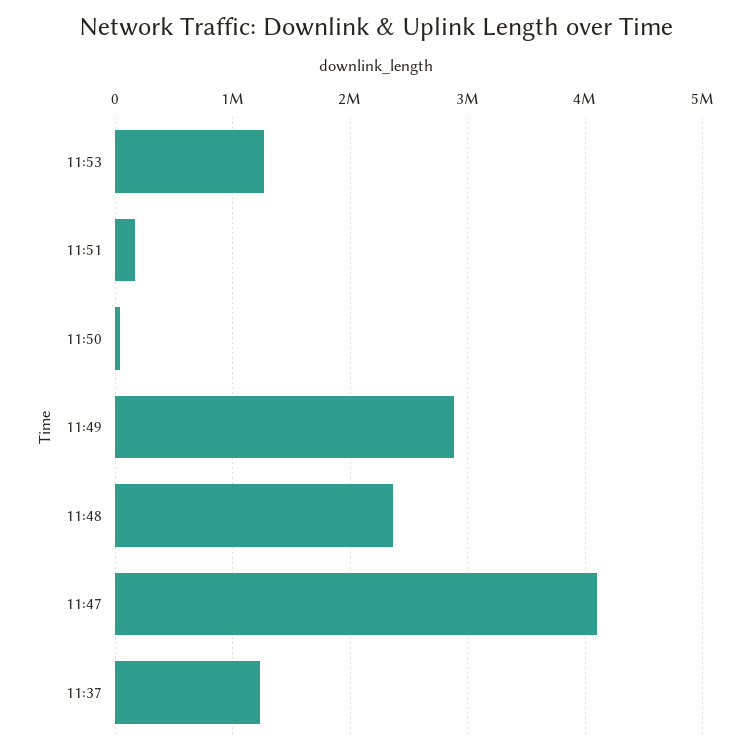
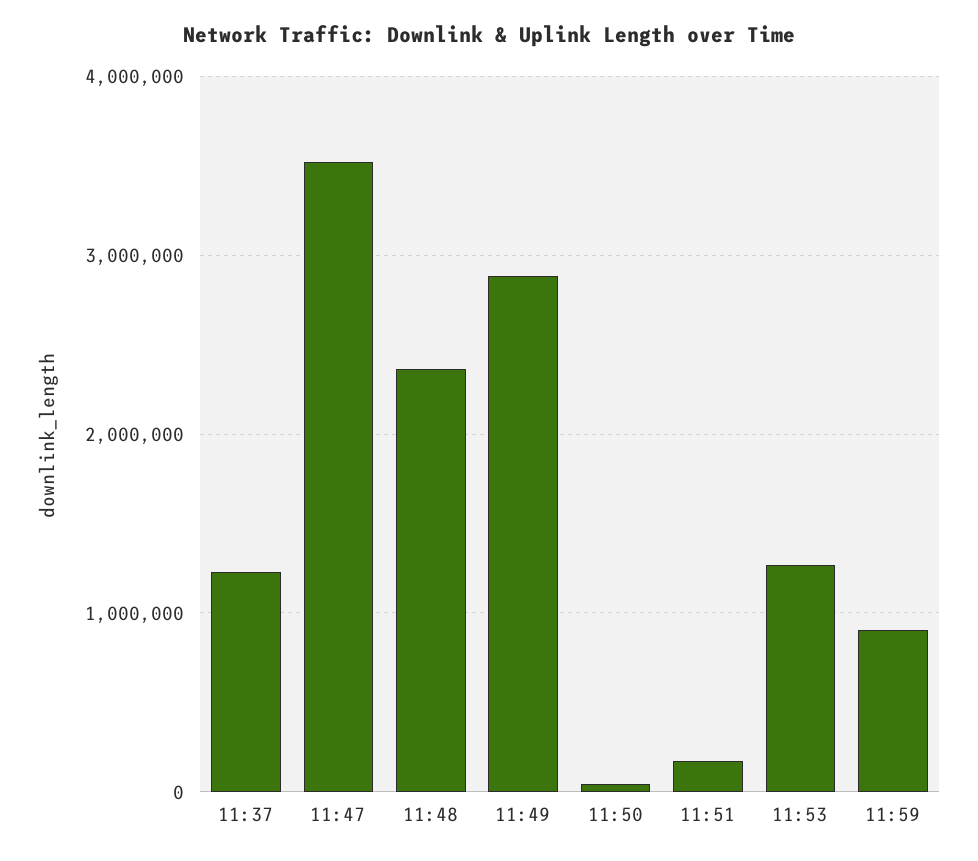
11:47: 4100000 -> 3500000
11:59: none -> 900000

